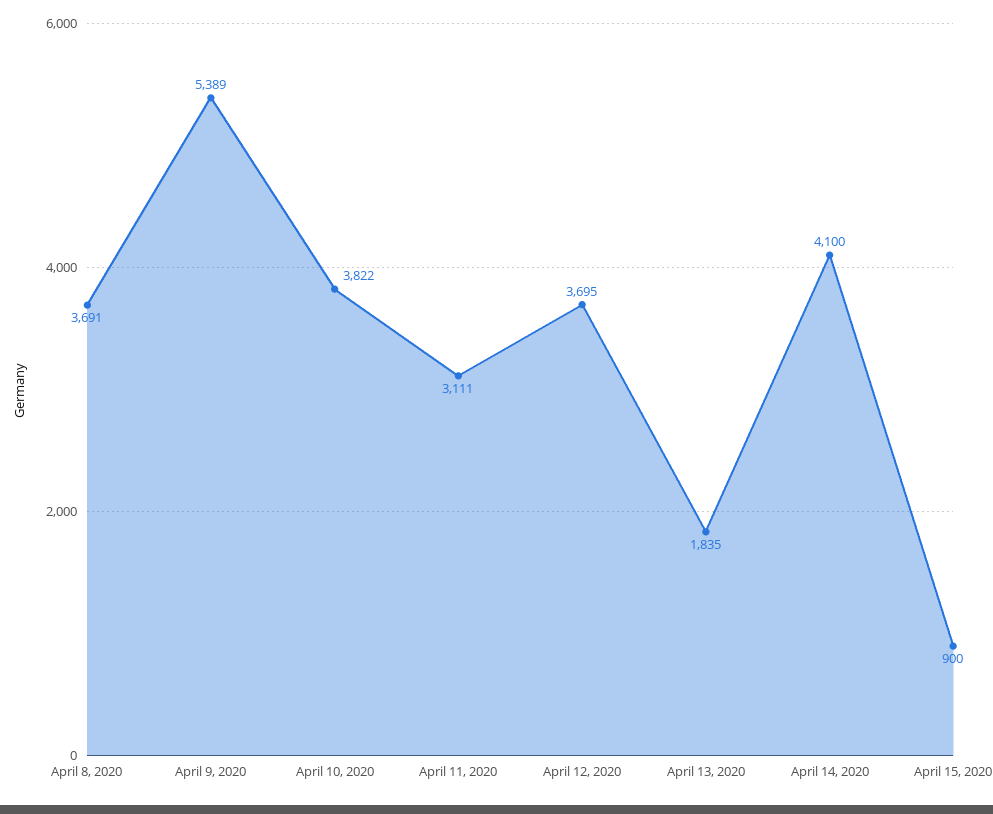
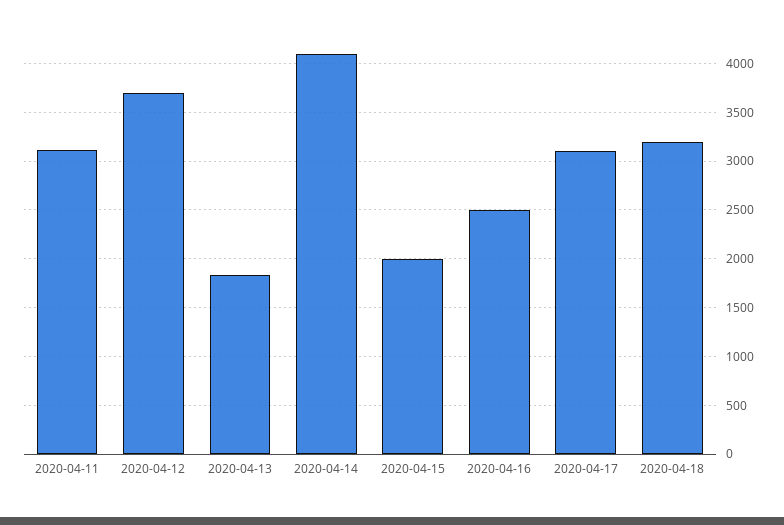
April 8, 2020: 3691 -> none
April 9, 2020: 5389 -> none
April 10, 2020: 3822 -> none
April 15, 2020: 900 -> 2000
2020-04-16: none -> 2500
2020-04-17: none -> 3100
2020-04-18: none -> 3200

